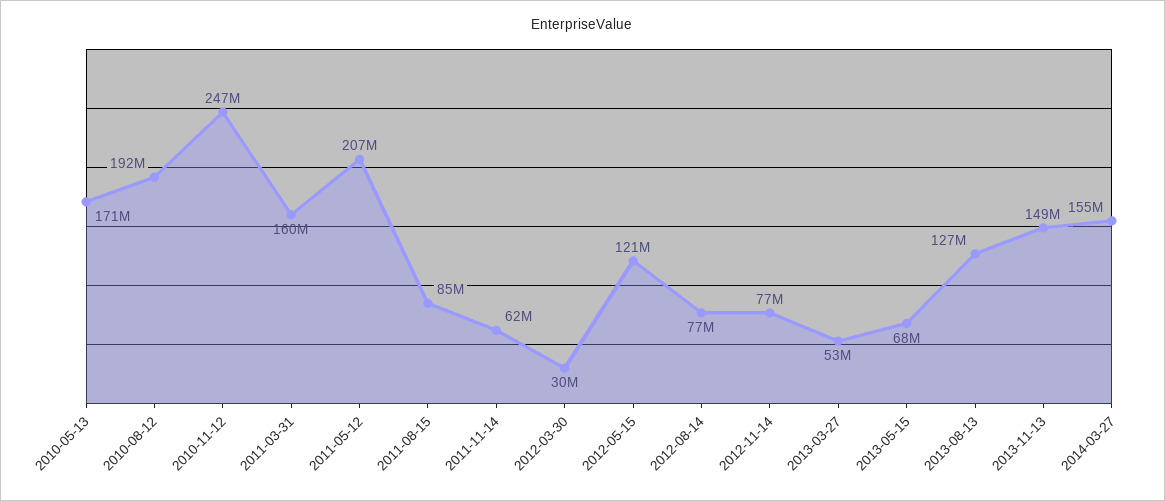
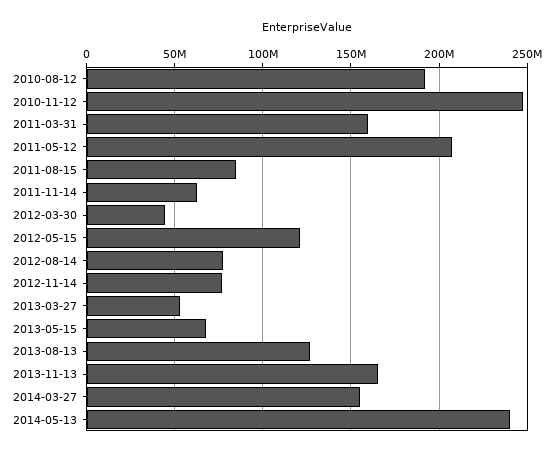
2010-05-13: 171000000 -> none
2012-03-30: 30000000 -> 45000000
2013-11-13: 149000000 -> 165000000
2014-05-13: none -> 240000000

